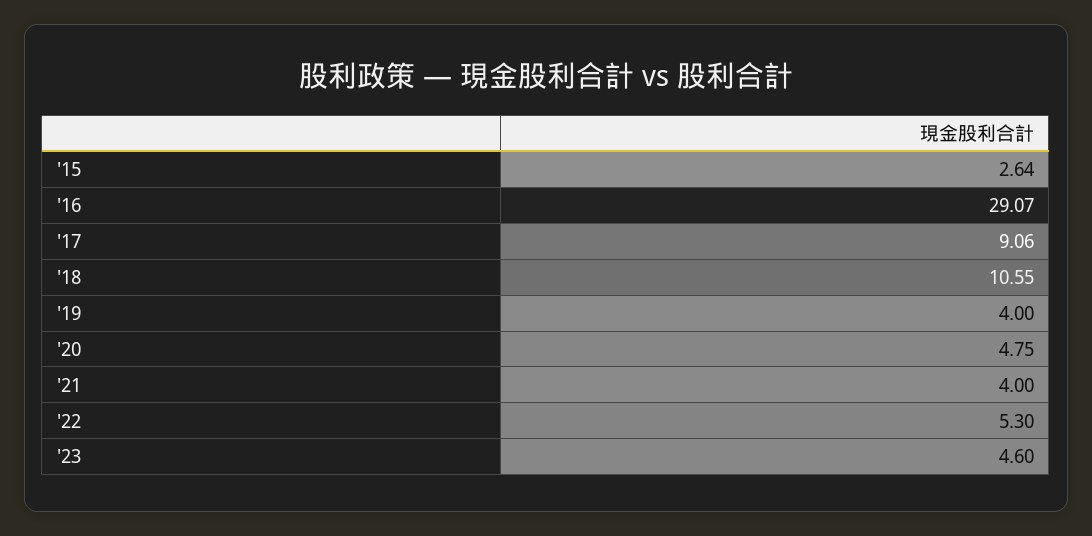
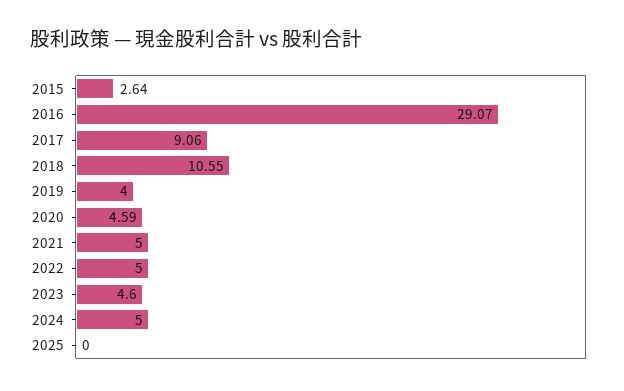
'20: 4.75 -> 4.59
'21: 4 -> 5
'22: 5.3 -> 5
2024: none -> 5
2025: none -> 0

